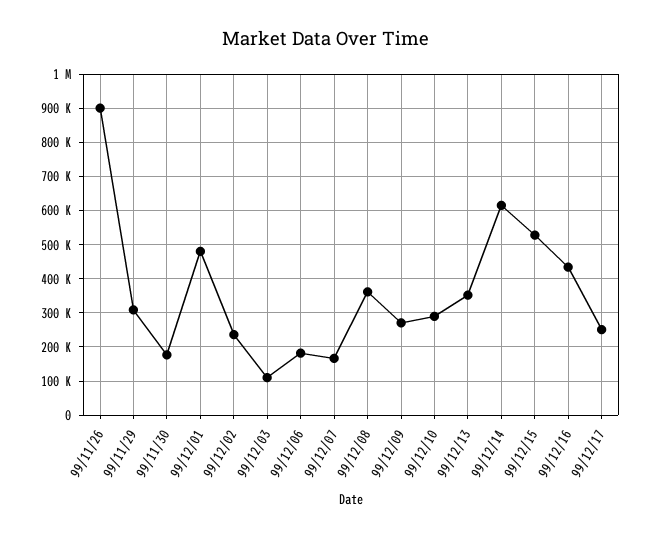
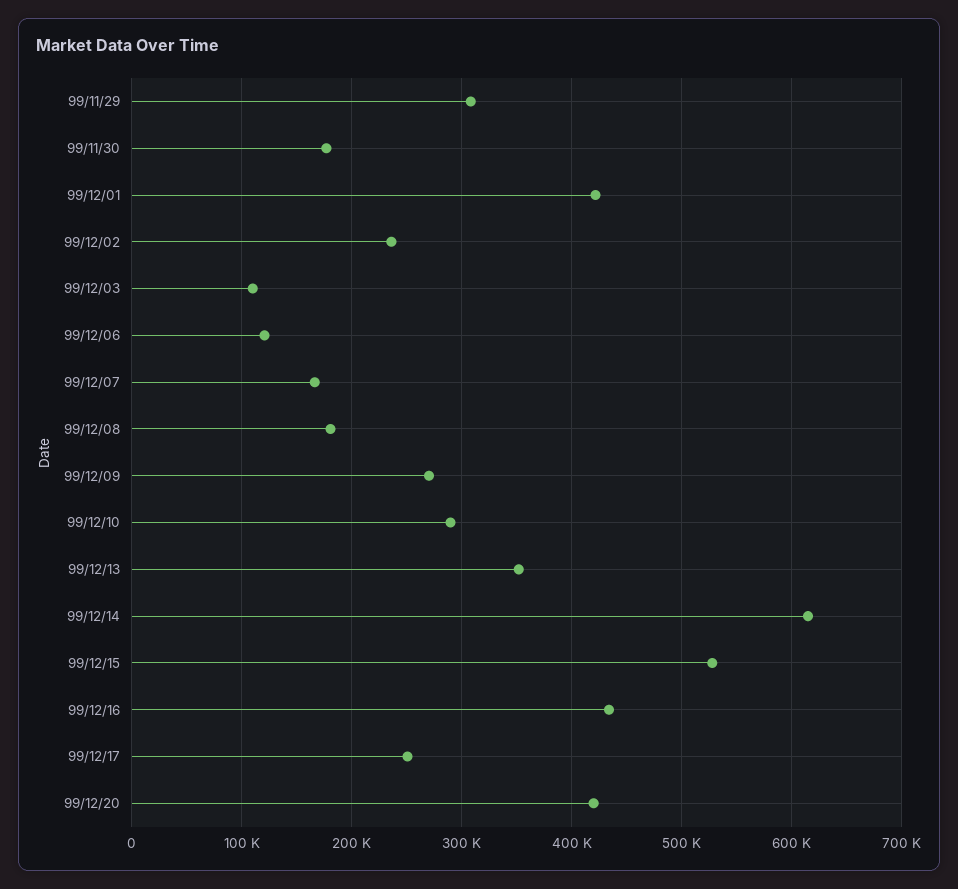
99/11/26: 900000 -> none
99/12/01: 480000 -> 420000
99/12/06: 180000 -> 120000
99/12/08: 360000 -> 180000
99/12/20: none -> 420000

